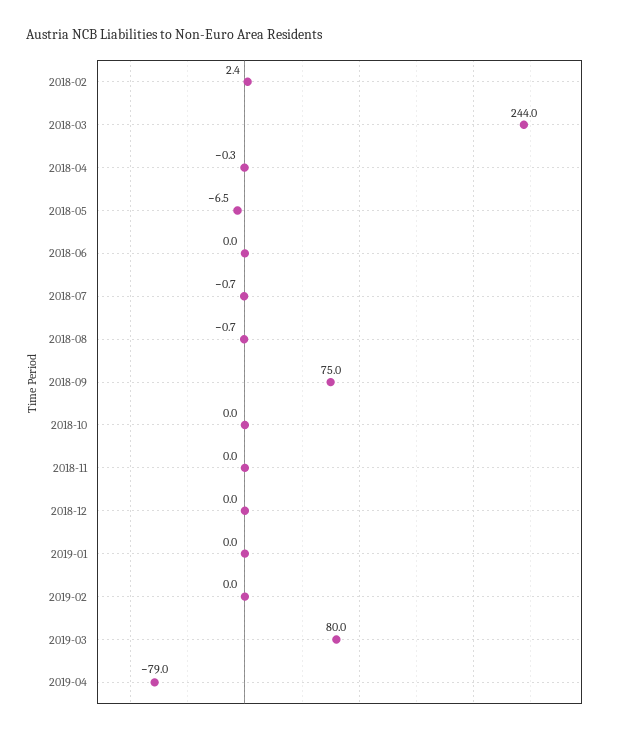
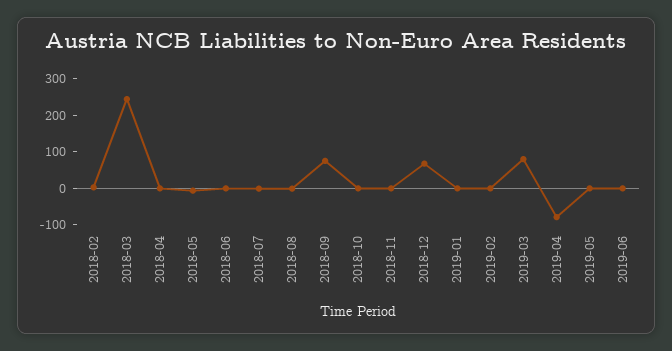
2018-12: 0 -> 75
2019-05: none -> 0
2019-06: none -> 0

